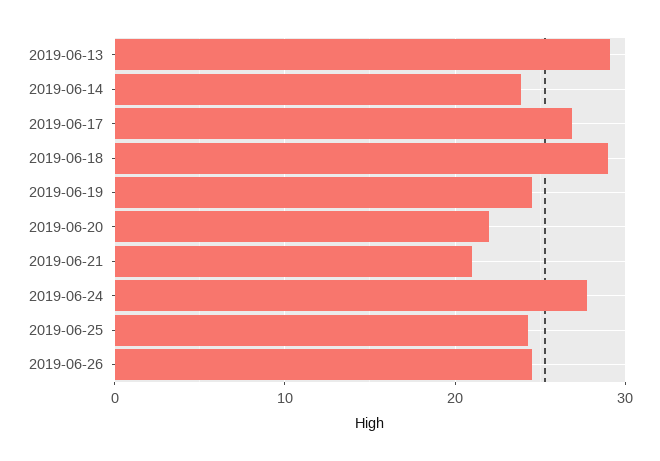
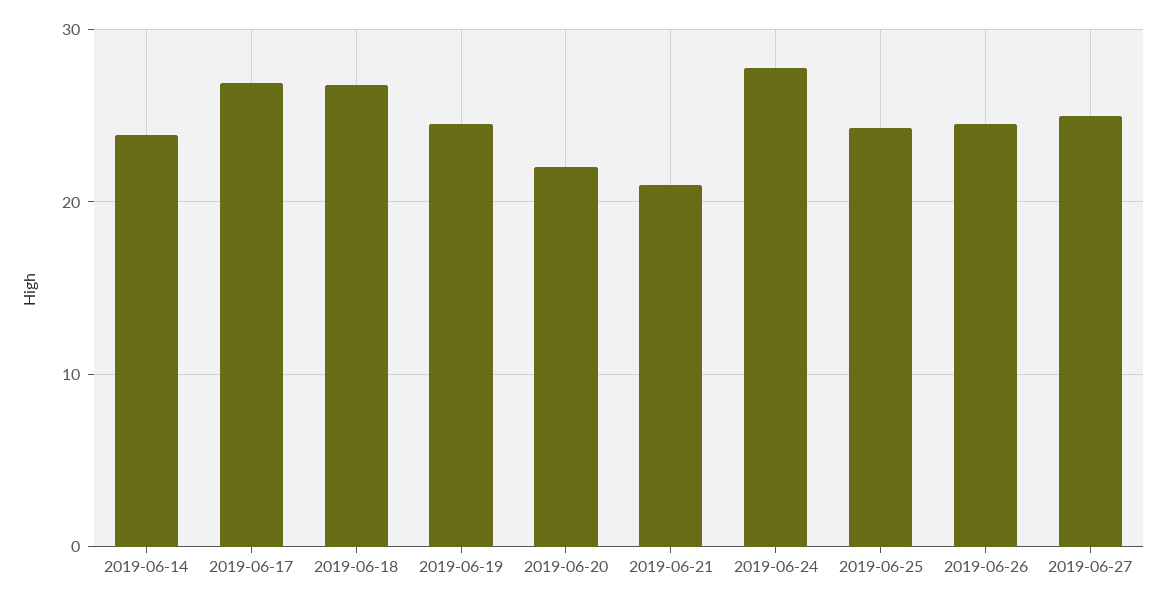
2019-06-13: 29 -> none
2019-06-18: 29 -> 27
2019-06-27: none -> 25

